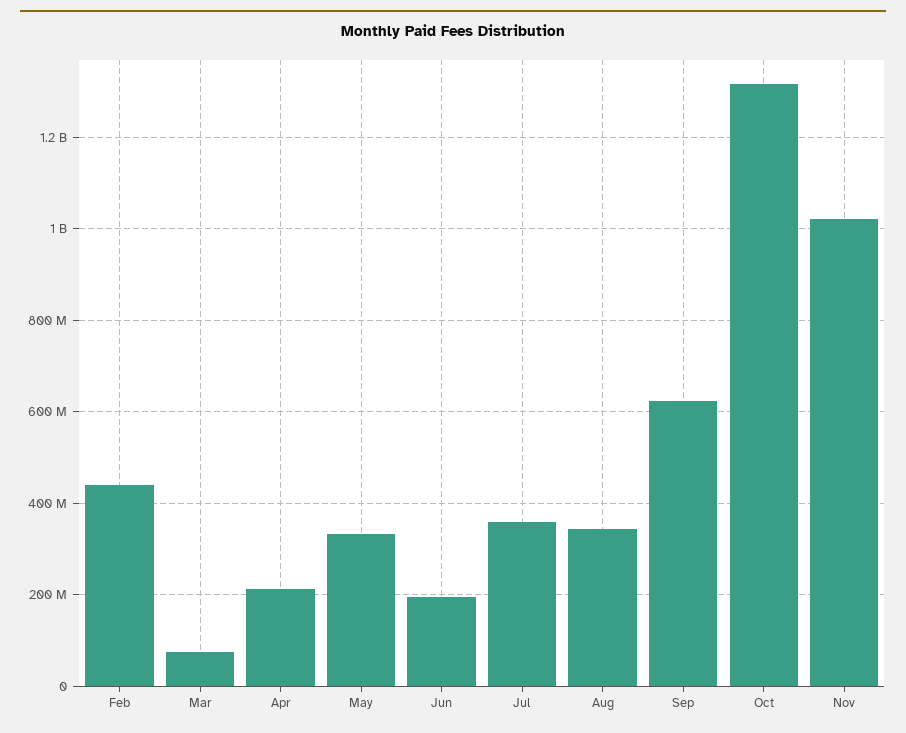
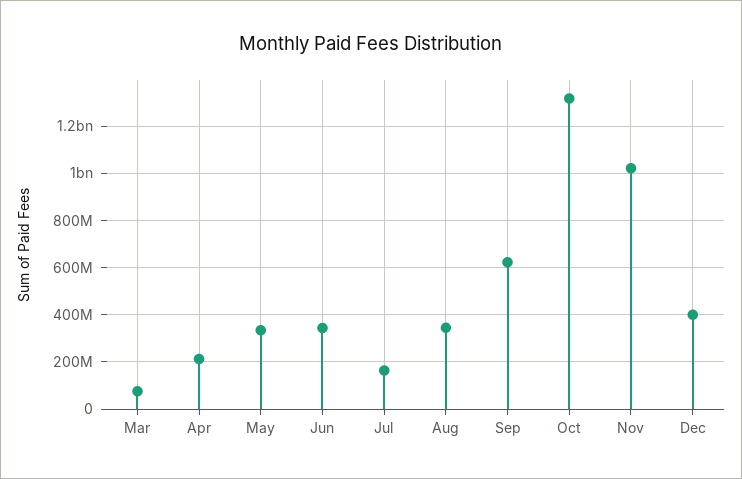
Feb: 440000000 -> none
Jun: 200000000 -> 350000000
Jul: 360000000 -> 150000000
Dec: none -> 400000000

